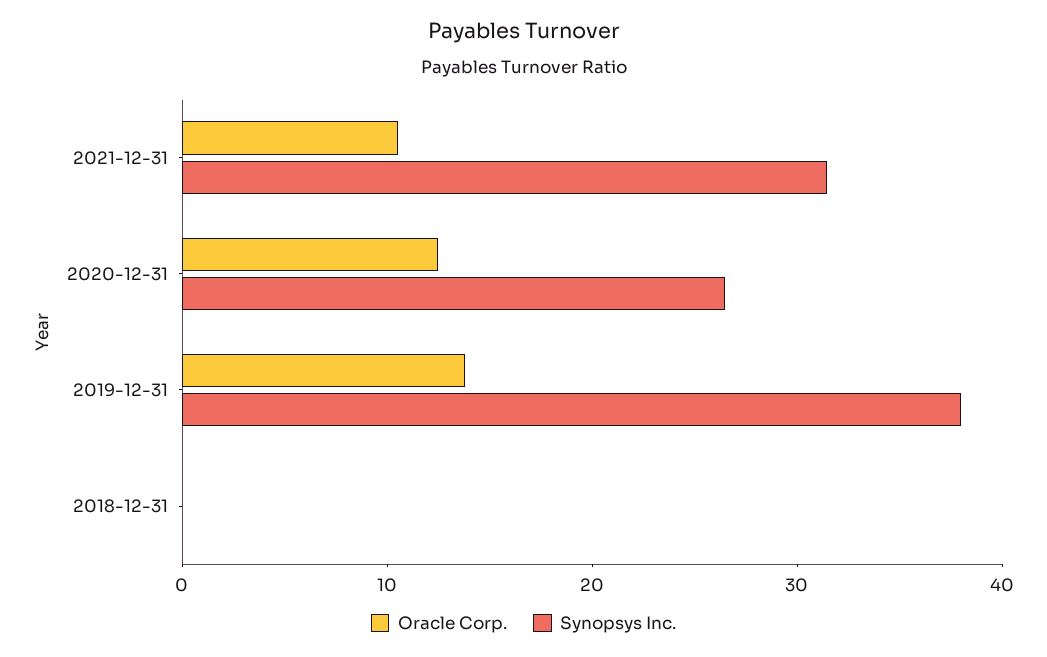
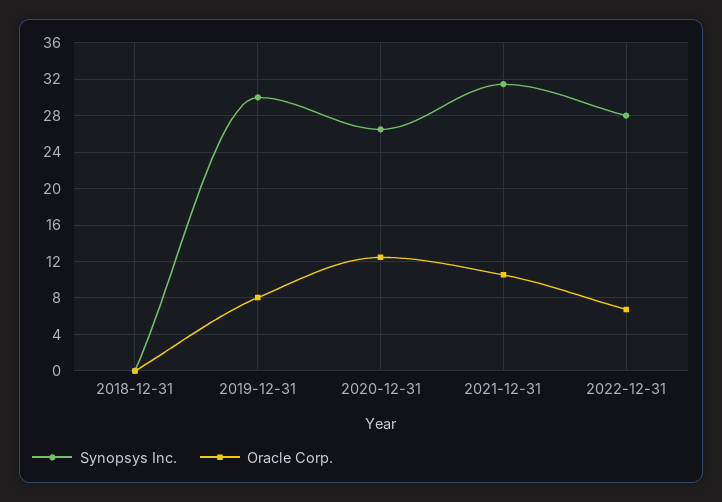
Oracle Corp., 2019-12-31: 14 -> 8
Synopsys Inc., 2019-12-31: 38 -> 30
Synopsys Inc., 2022-12-31: none -> 28
Oracle Corp., 2022-12-31: none -> 7

